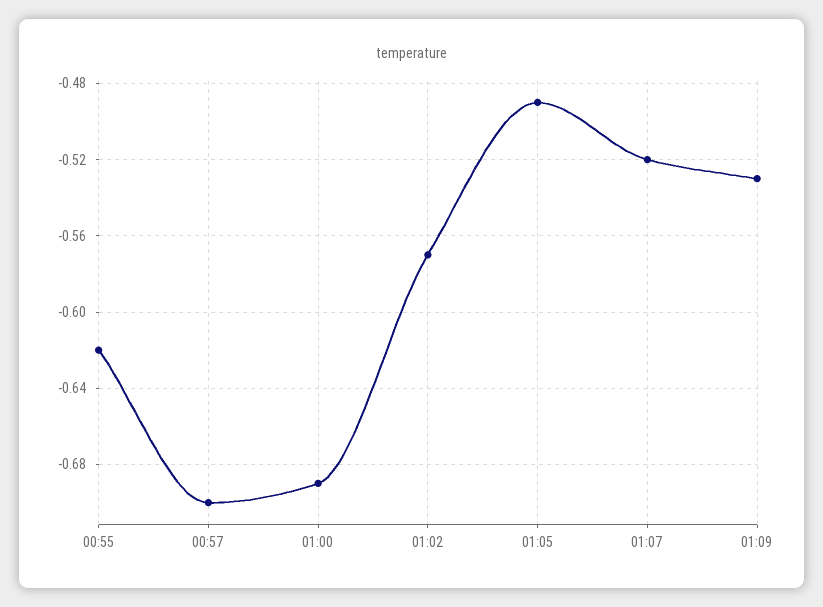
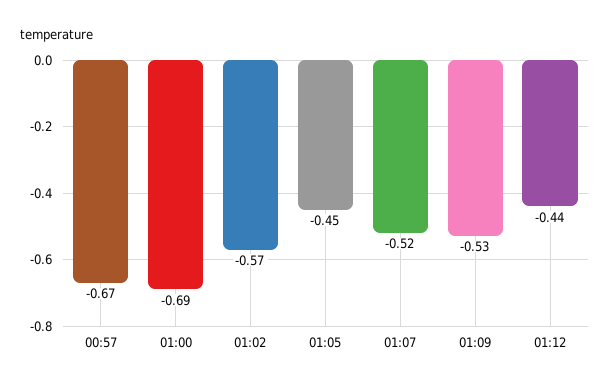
00:55: -0.62 -> none
00:57: -0.7 -> -0.67
01:05: -0.49 -> -0.45
01:12: none -> -0.44

